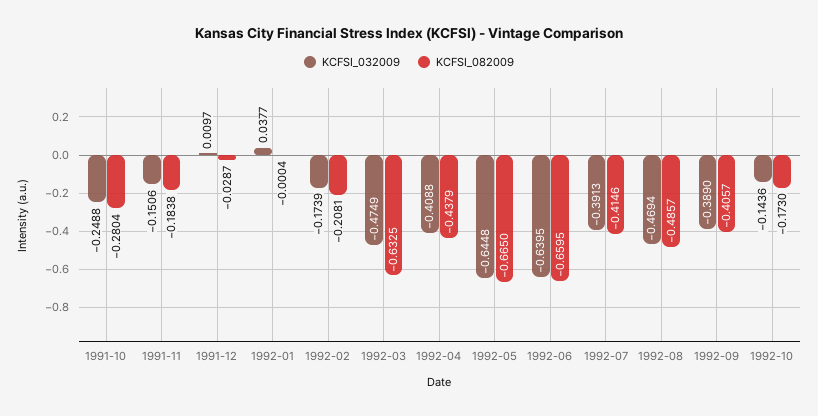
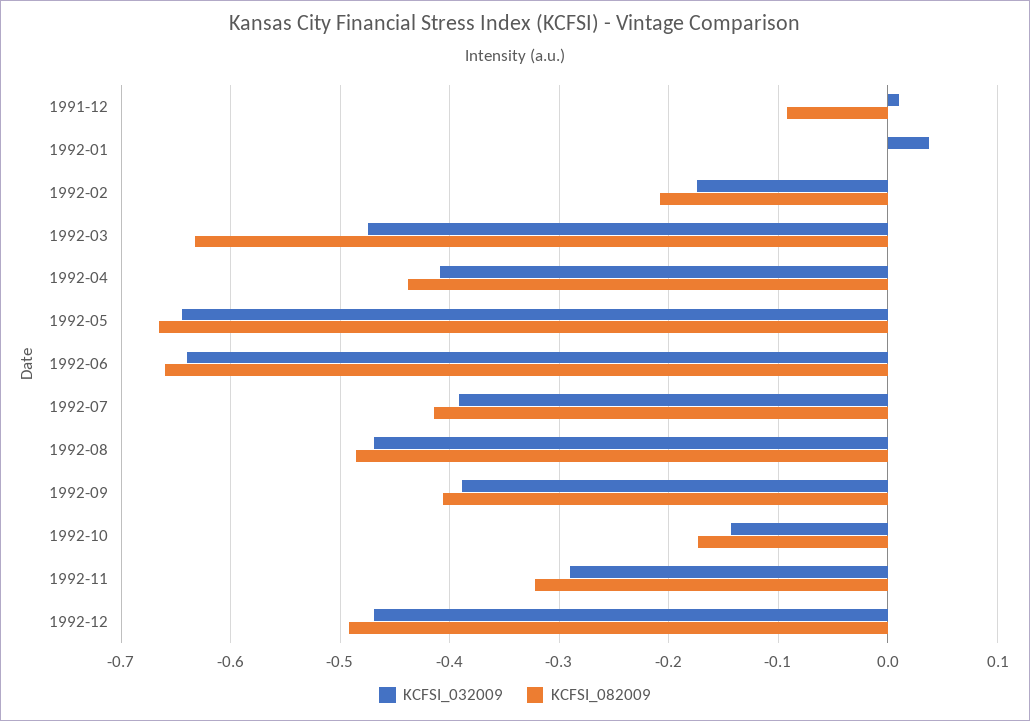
KCFSI_032009, 1991-10: -0.2488 -> none
KCFSI_082009, 1991-10: -0.2804 -> none
KCFSI_032009, 1991-11: -0.1506 -> none
KCFSI_082009, 1991-11: -0.1838 -> none
KCFSI_082009, 1991-12: -0.0287 -> -0.09
KCFSI_032009, 1992-11: none -> -0.29
KCFSI_082009, 1992-11: none -> -0.32
KCFSI_032009, 1992-12: none -> -0.47
KCFSI_082009, 1992-12: none -> -0.49

